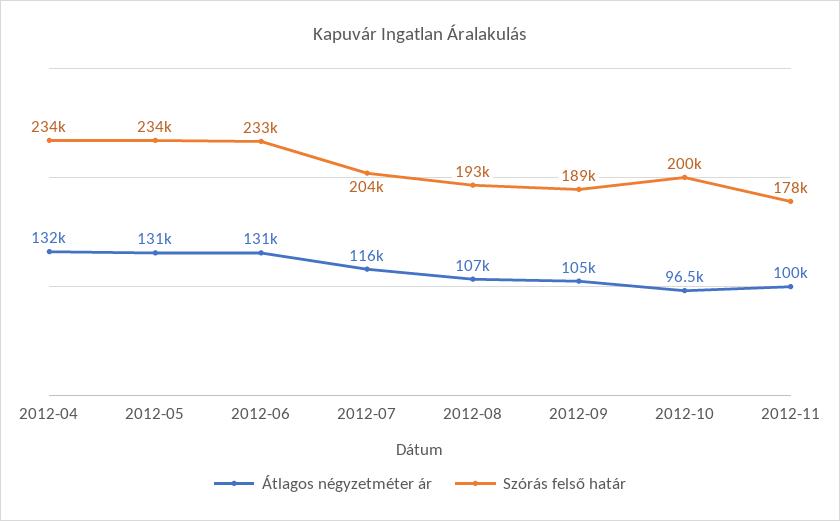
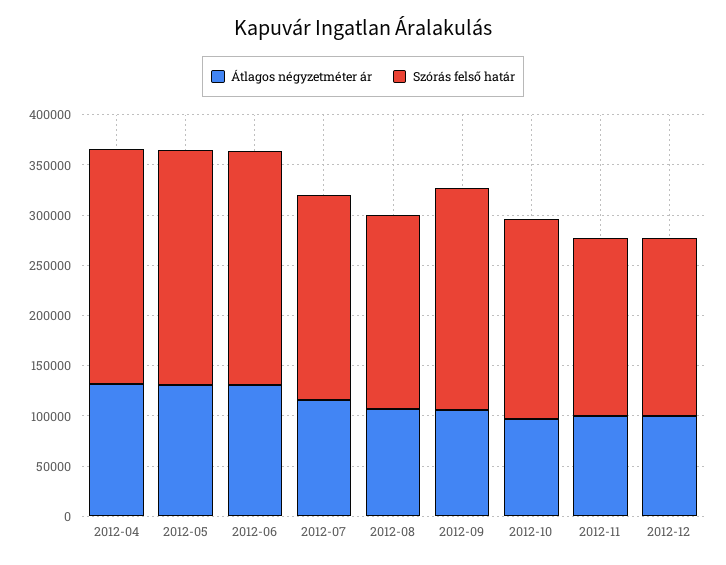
Szórás felső határ, 2012-09: 189000 -> 220000
Átlagos négyzetméter ár, 2012-12: none -> 100000
Szórás felső határ, 2012-12: none -> 180000

